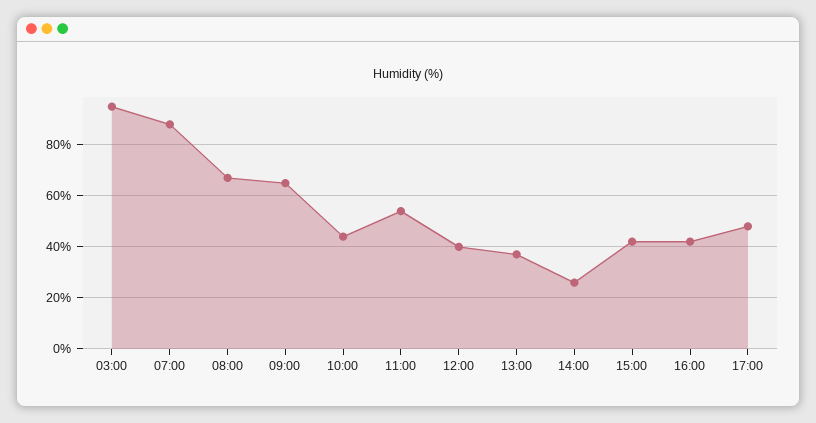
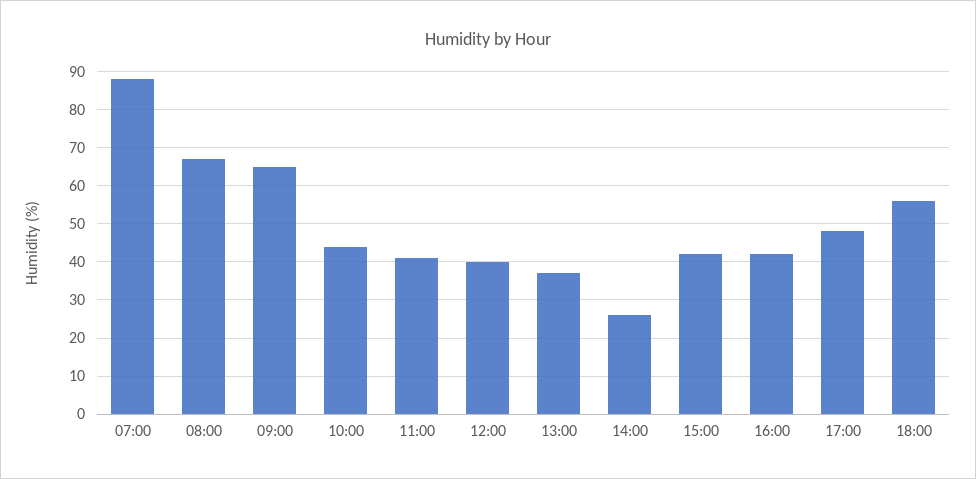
03:00: 95 -> none
11:00: 55 -> 40
18:00: none -> 55

